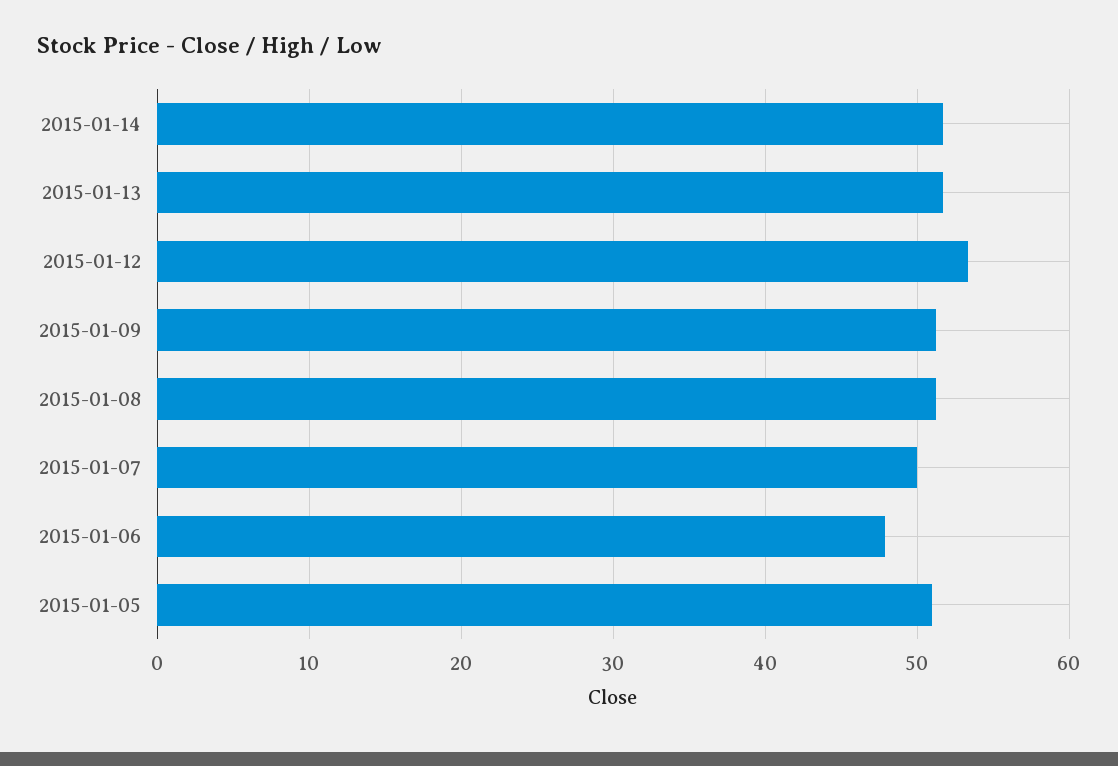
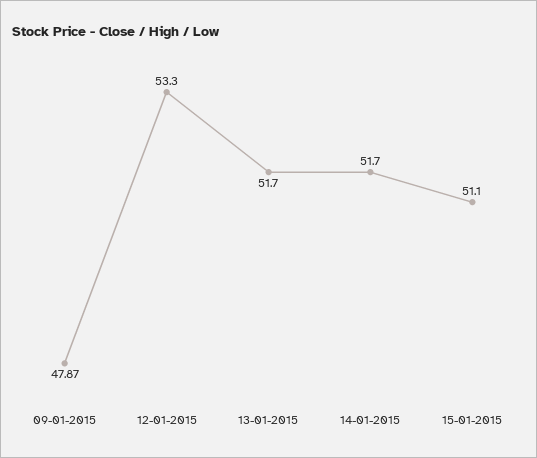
2015-01-09: 51 -> 47.87
2015-01-08: 51 -> none
2015-01-07: 50 -> none
2015-01-06: 48 -> none
2015-01-05: 51 -> none
15-01-2015: none -> 51.1

